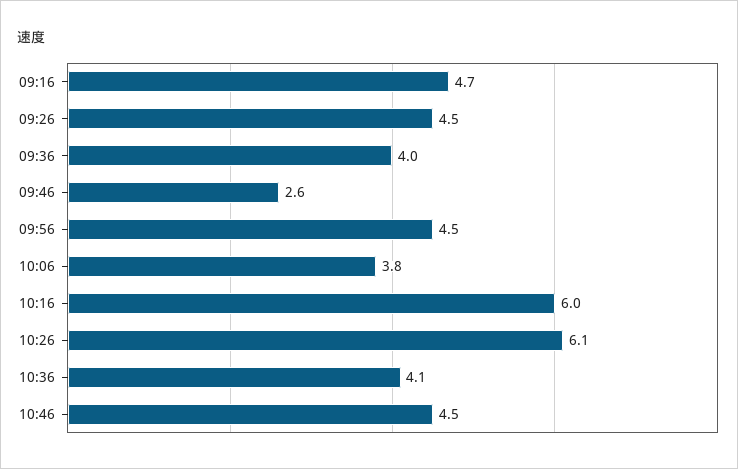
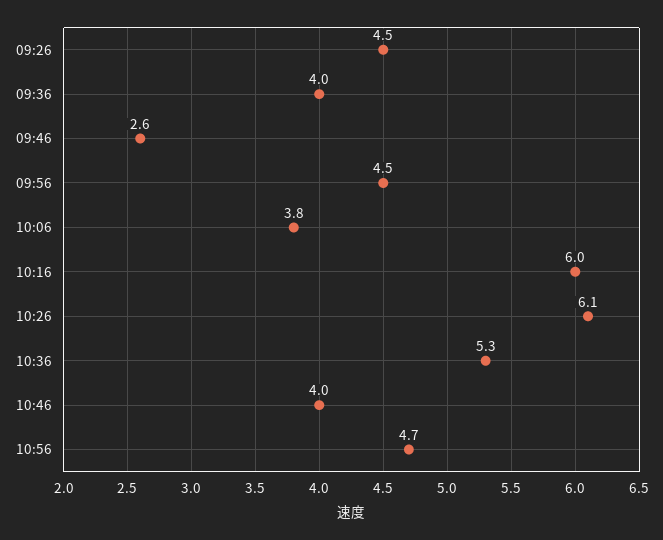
09:16: 4.7 -> none
10:36: 4.1 -> 5.3
10:46: 4.5 -> 4
10:56: none -> 4.7

